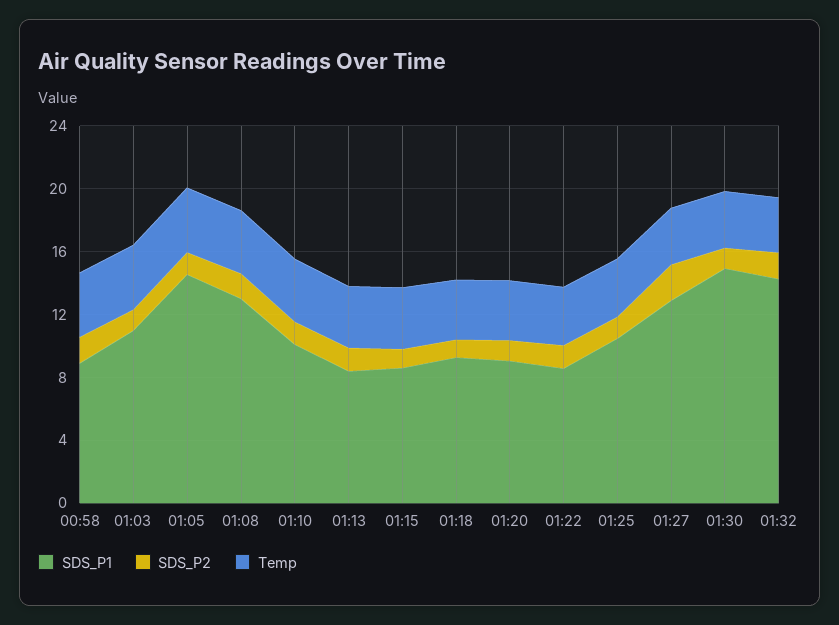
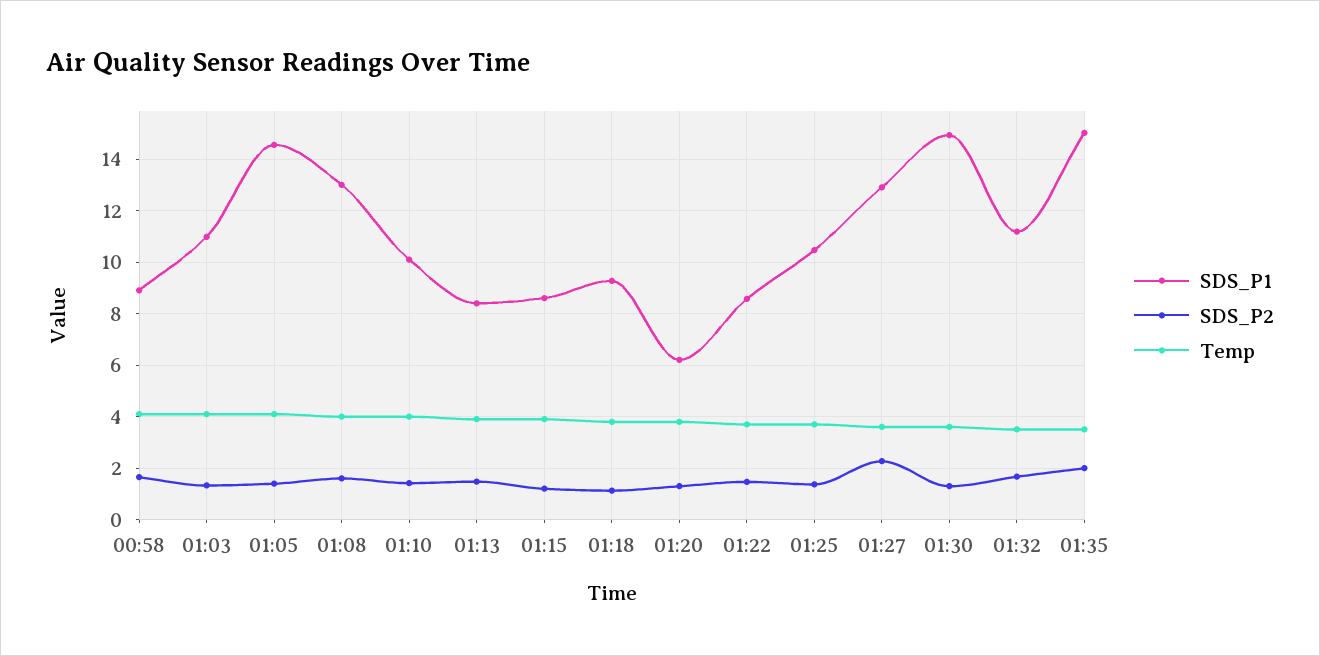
SDS_P1, 01:20: 9 -> 6.25
SDS_P1, 01:32: 14 -> 11.25
SDS_P1, 01:35: none -> 15
SDS_P2, 01:35: none -> 2
Temp, 01:35: none -> 3.5

